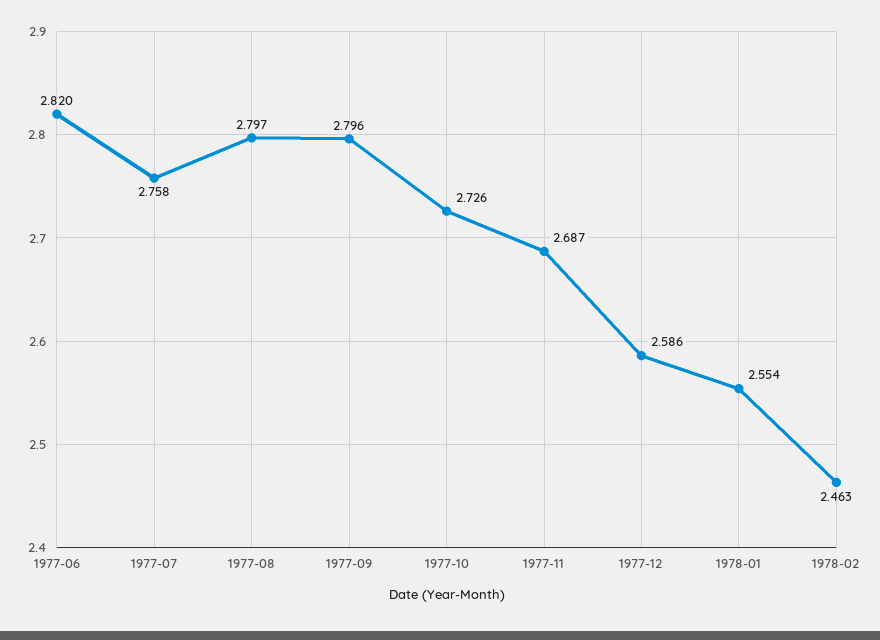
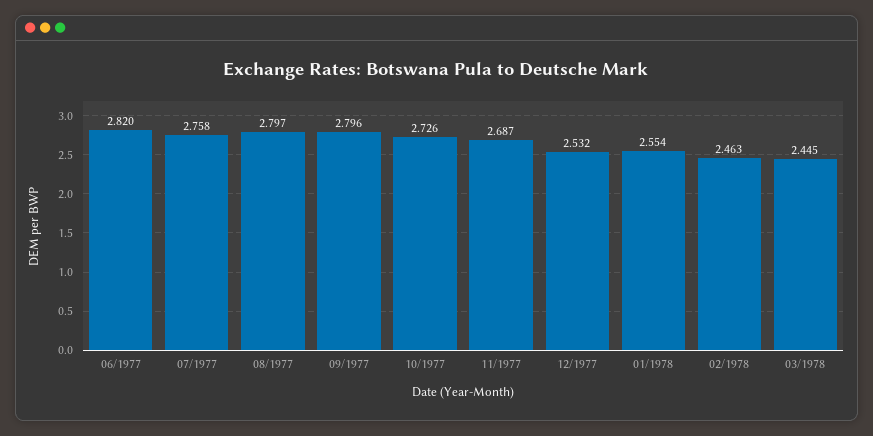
1977-12: 2.586 -> 2.532
03/1978: none -> 2.445

